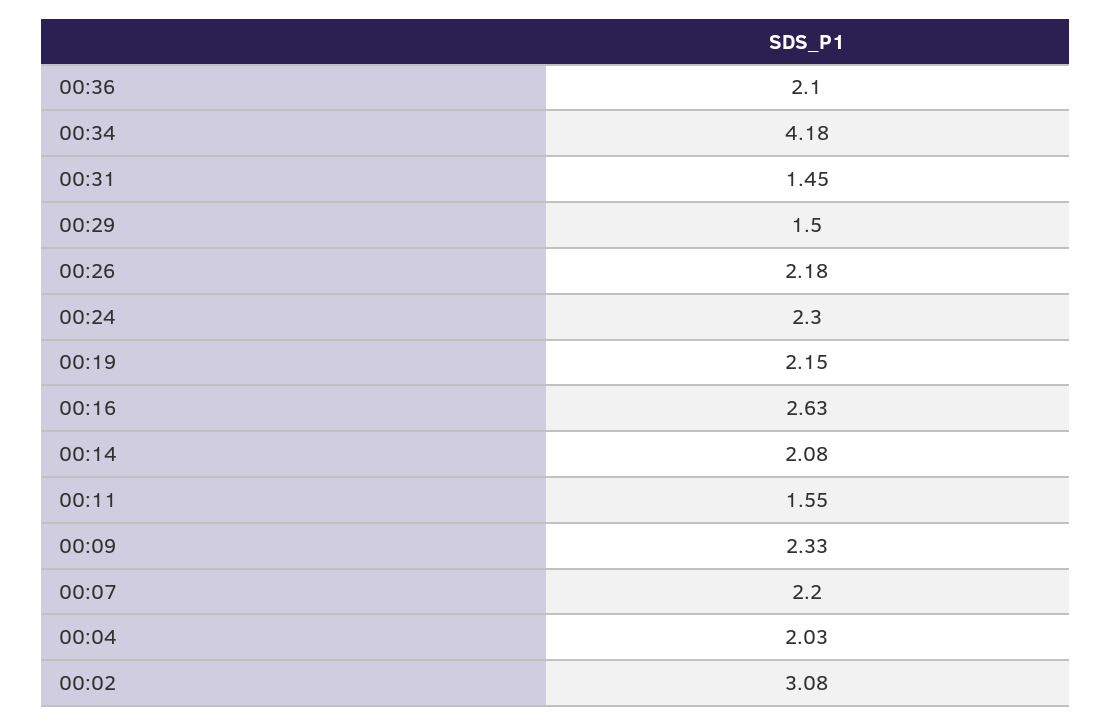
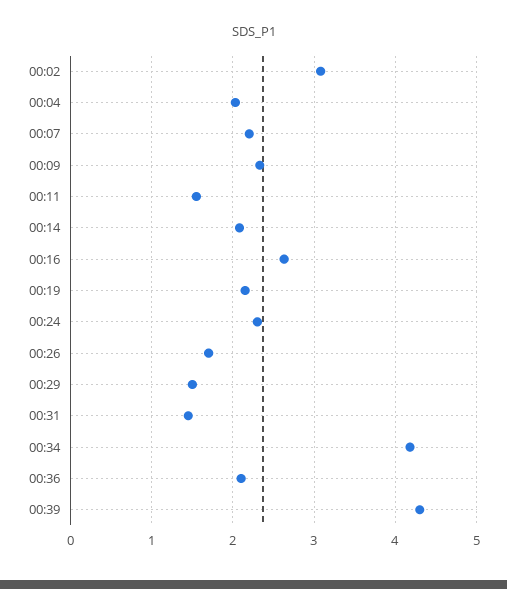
00:26: 2.18 -> 1.7
00:39: none -> 4.3

